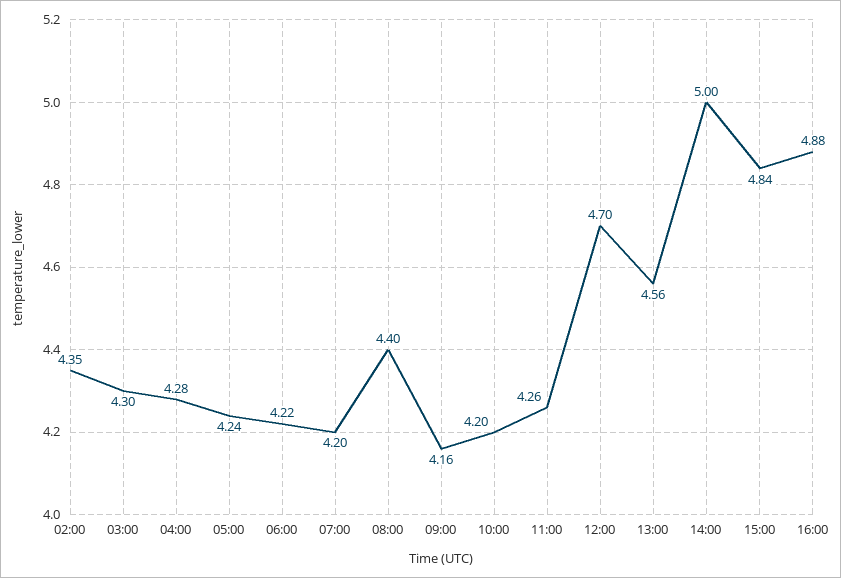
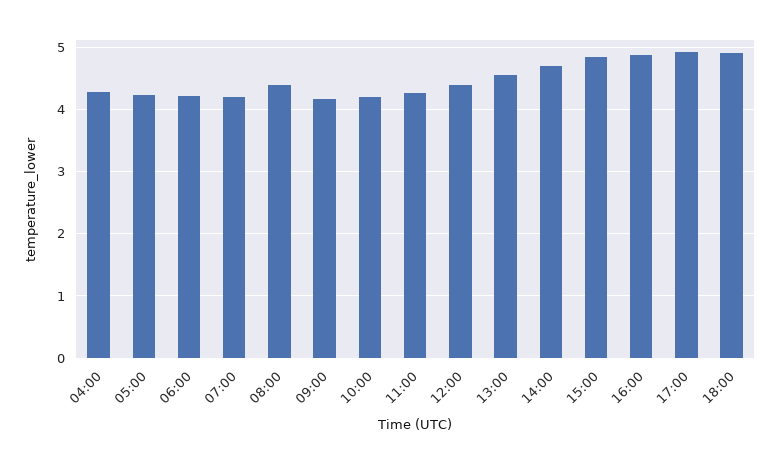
02:00: 4.35 -> none
03:00: 4.3 -> none
12:00: 4.7 -> 4.4
14:00: 5 -> 4.7
17:00: none -> 4.9
18:00: none -> 4.9

